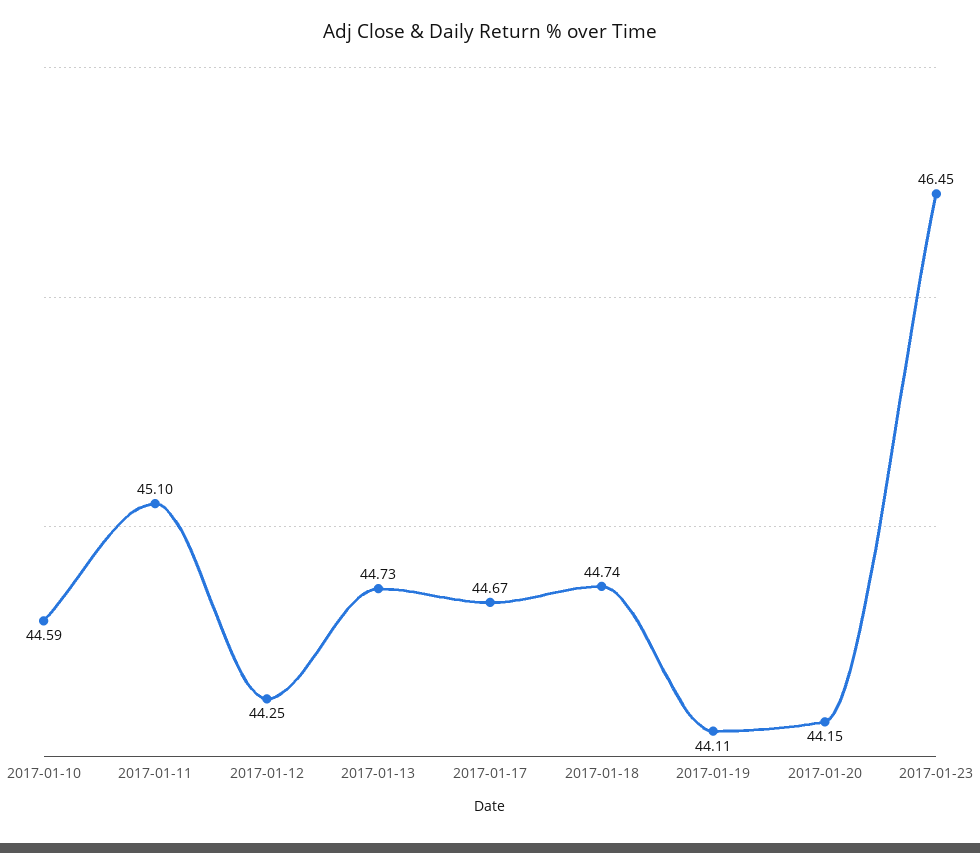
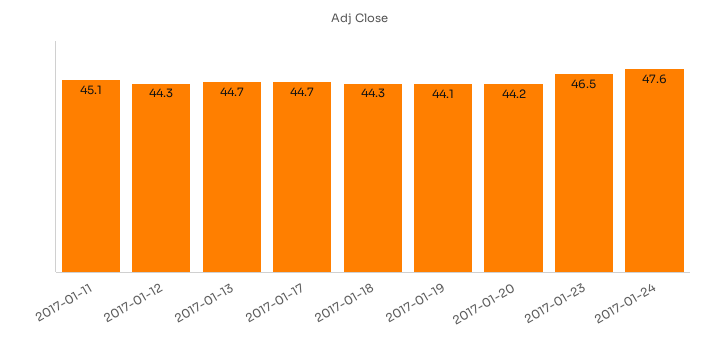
2017-01-10: 44.59 -> none
2017-01-18: 44.74 -> 44.3
2017-01-24: none -> 47.6

